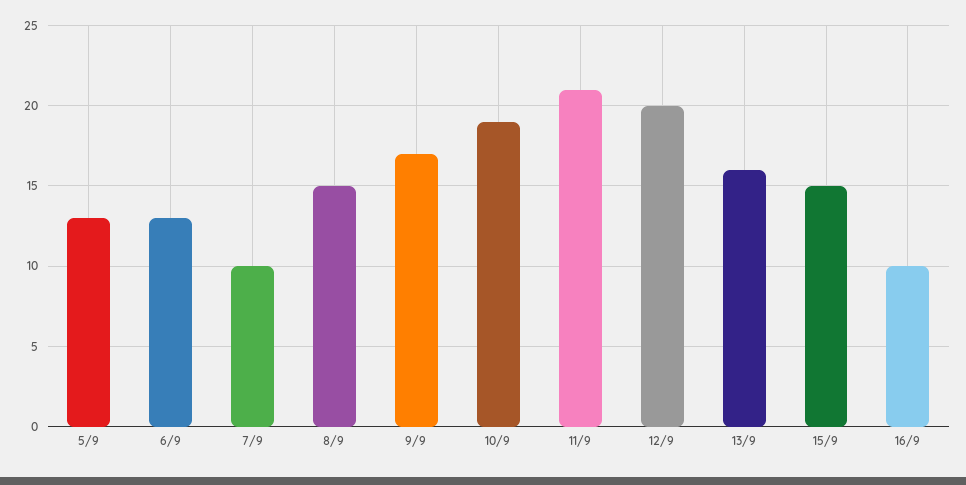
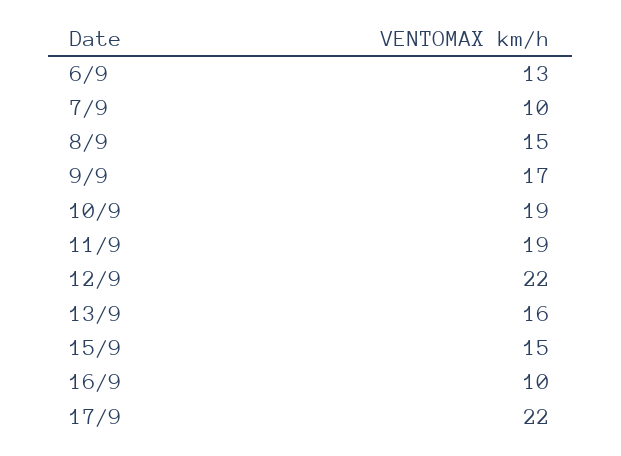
5/9: 13 -> none
11/9: 21 -> 19
12/9: 20 -> 22
17/9: none -> 22

